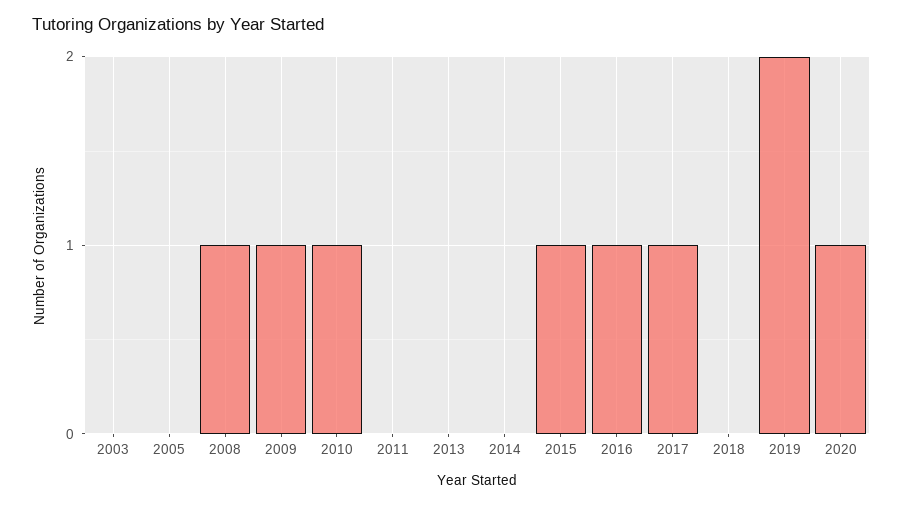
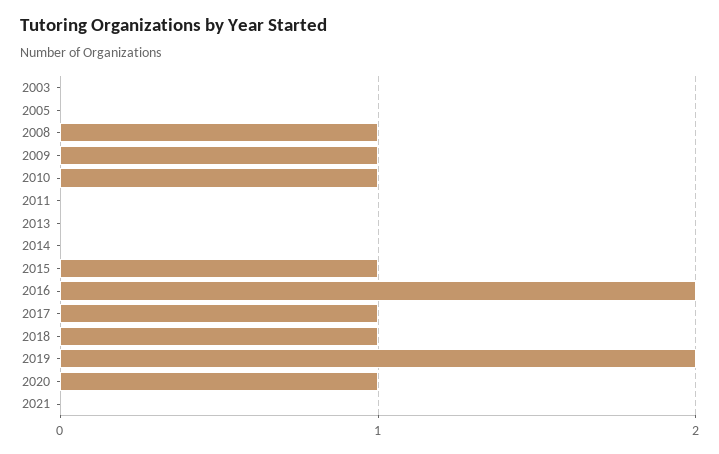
2016: 1 -> 2
2018: 0 -> 1
2021: none -> 0

